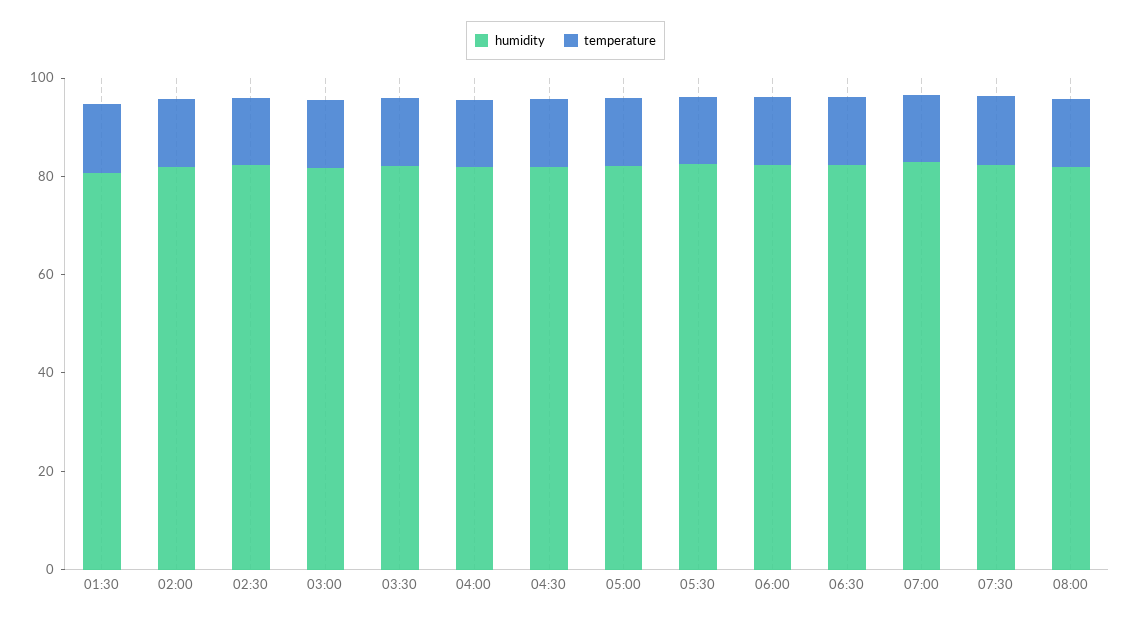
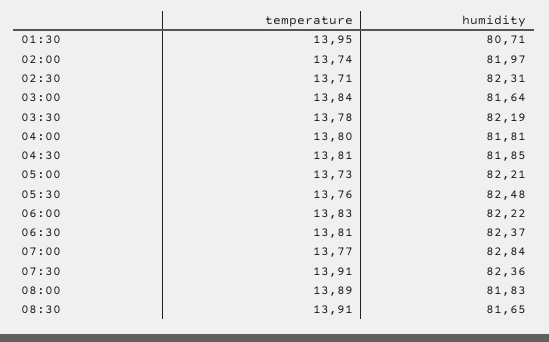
temperature, 08:30: none -> 13.91
humidity, 08:30: none -> 81.65

